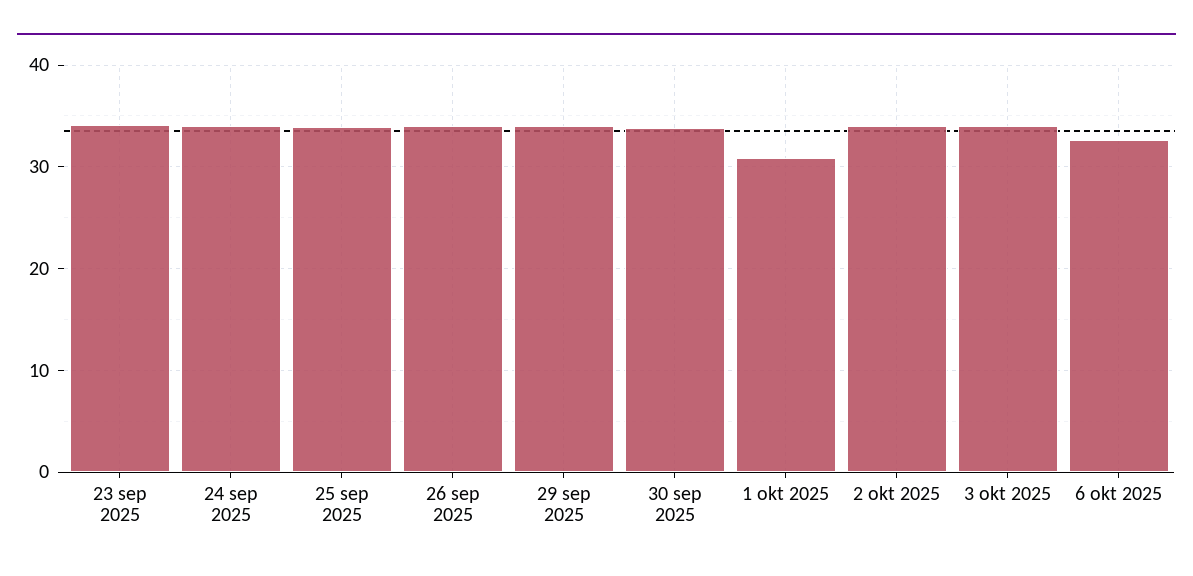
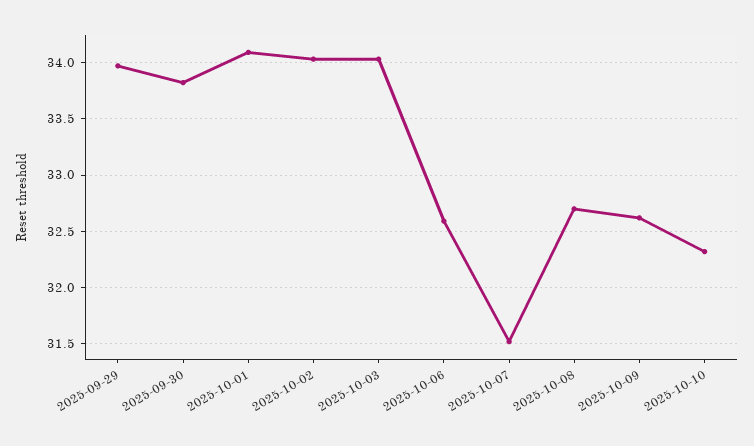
23 sep 2025: 34 -> none
24 sep 2025: 34 -> none
25 sep 2025: 34 -> none
26 sep 2025: 34 -> none
1 okt 2025: 31 -> 34.1
2025-10-07: none -> 31.5
2025-10-08: none -> 32.7
2025-10-09: none -> 32.6
2025-10-10: none -> 32.3

